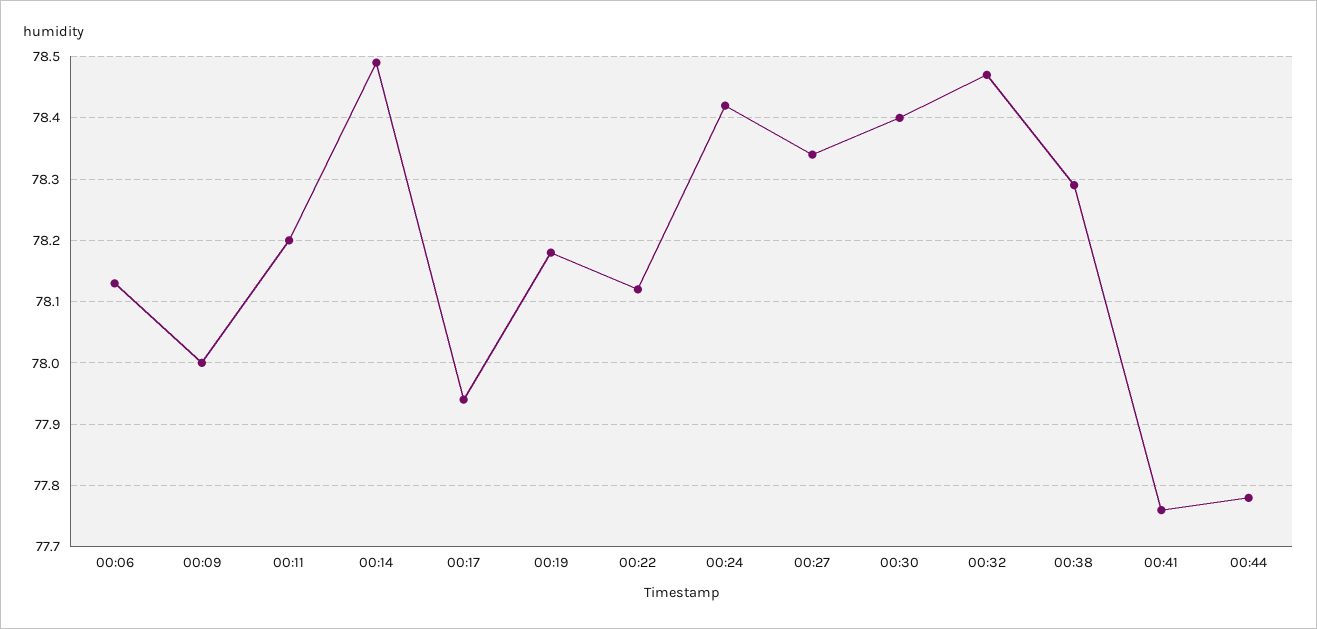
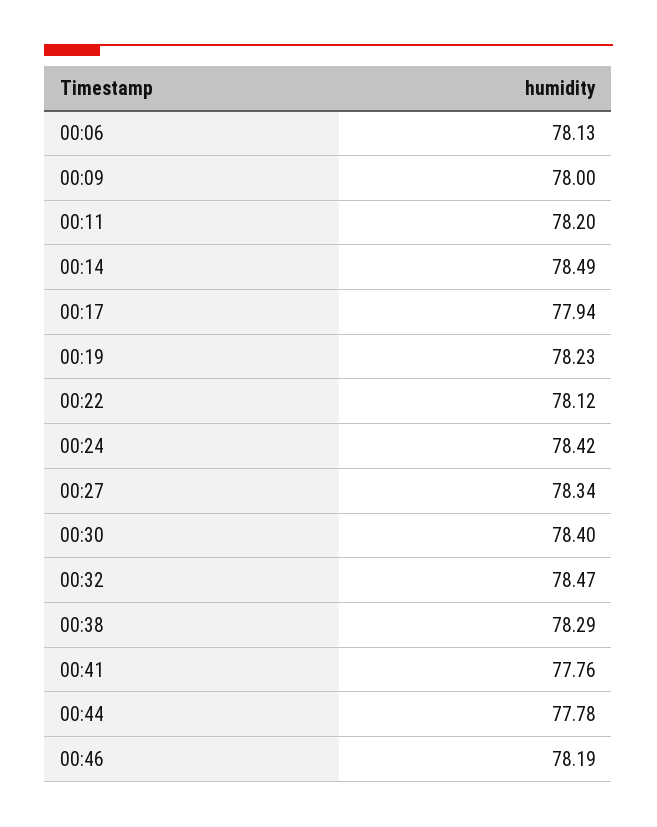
00:19: 78.18 -> 78.23
00:46: none -> 78.19

